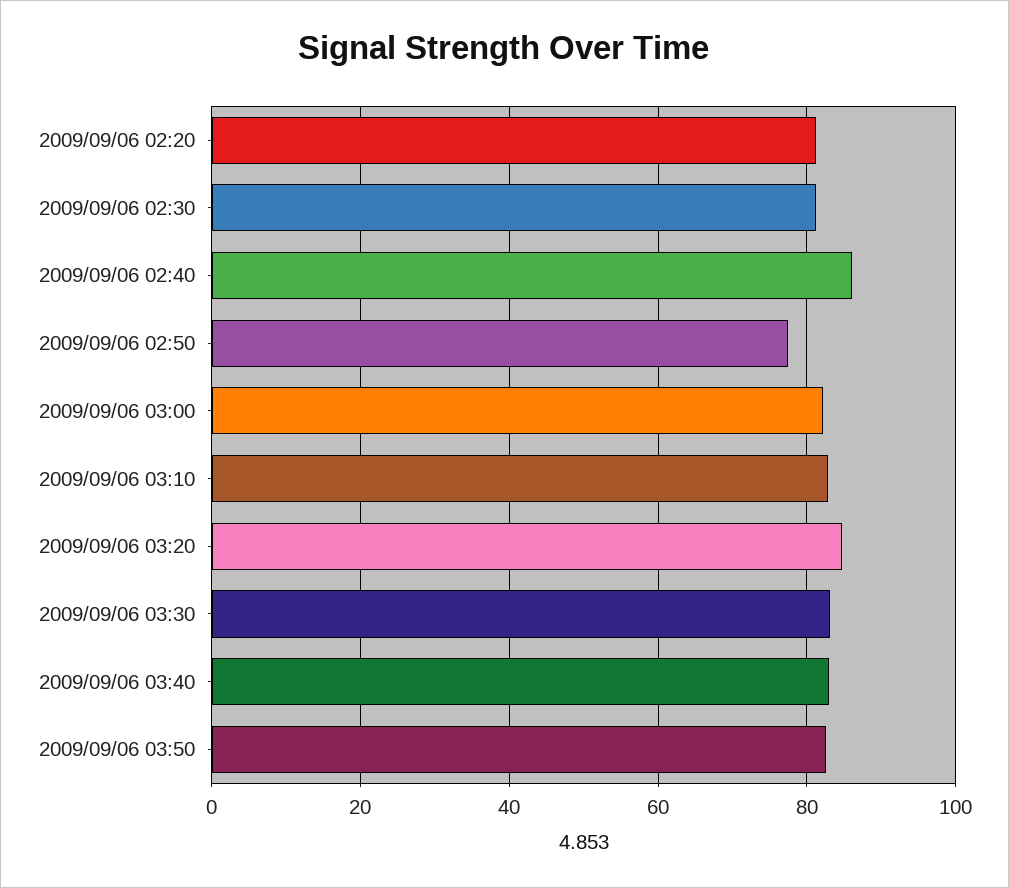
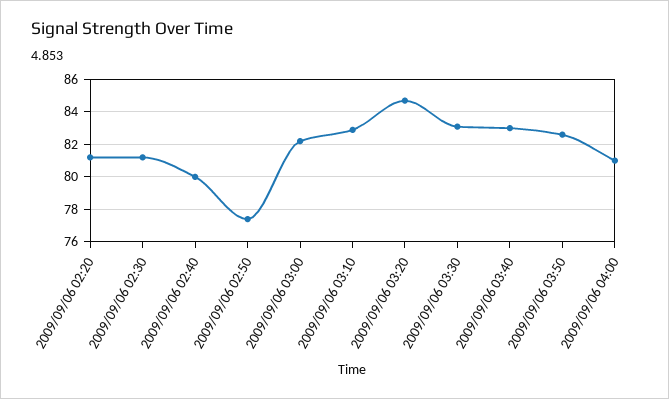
2009/09/06 02:40: 86 -> 80
2009/09/06 04:00: none -> 81

